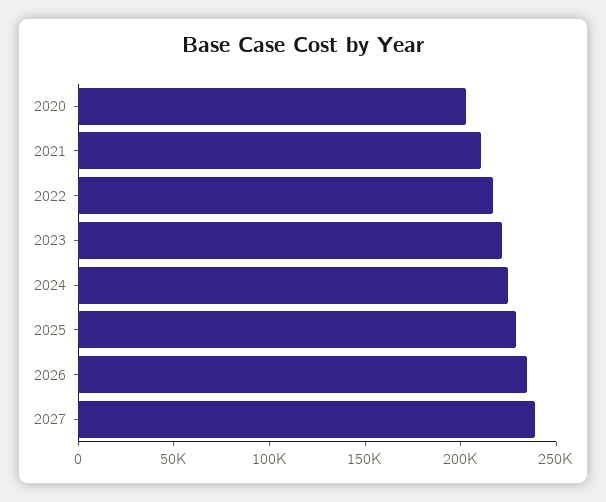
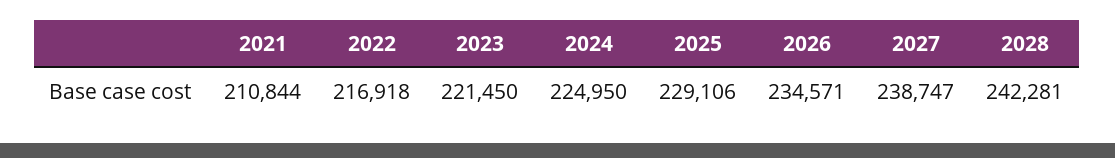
2020: 200000 -> none
2028: none -> 242281

